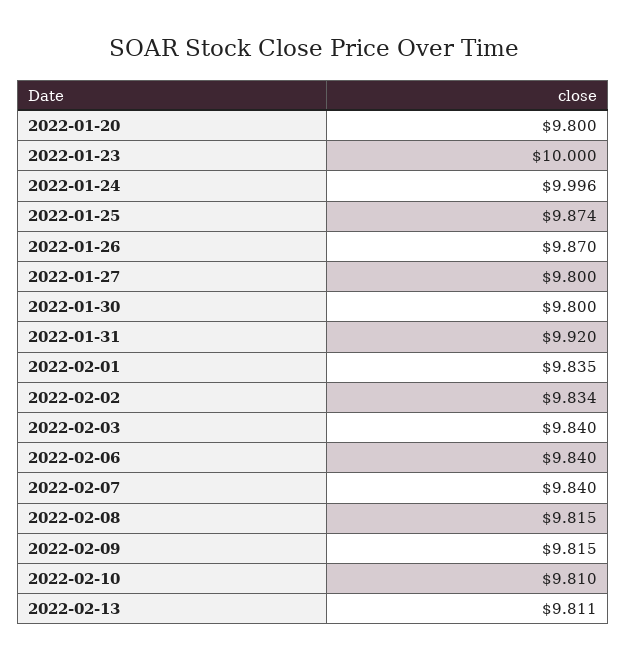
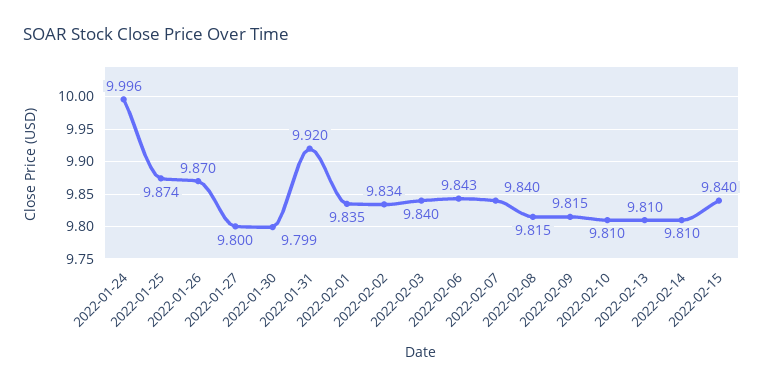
2022-01-20: 9.8 -> none
2022-01-23: 10 -> none
2022-01-30: 9.8 -> 9.799
2022-02-06: 9.84 -> 9.843
2022-02-13: 9.811 -> 9.81
2022-02-14: none -> 9.81
2022-02-15: none -> 9.84

